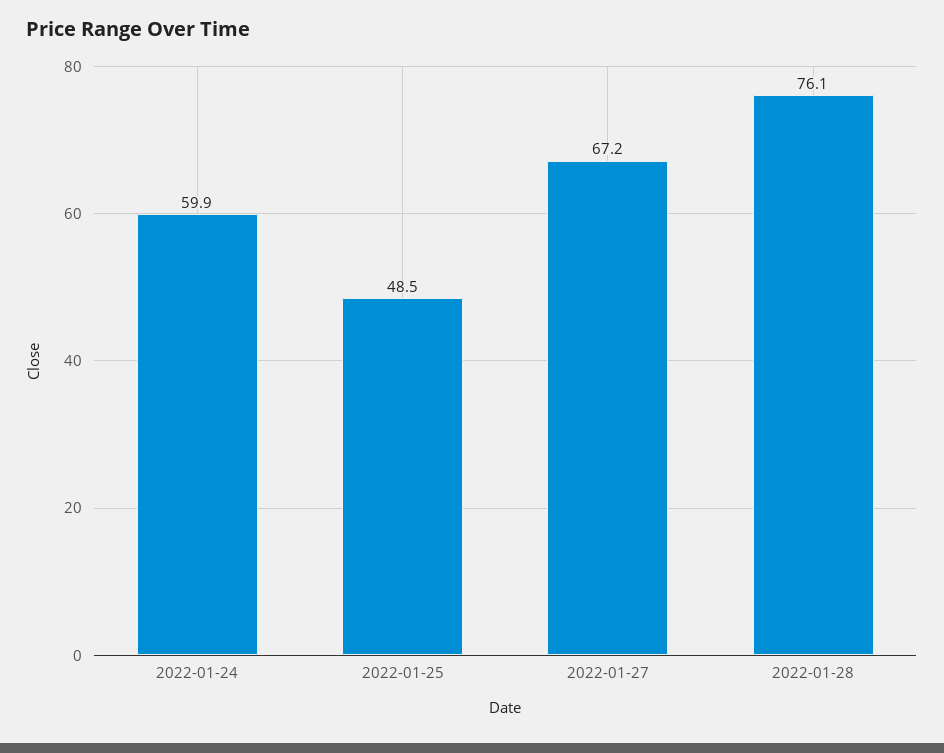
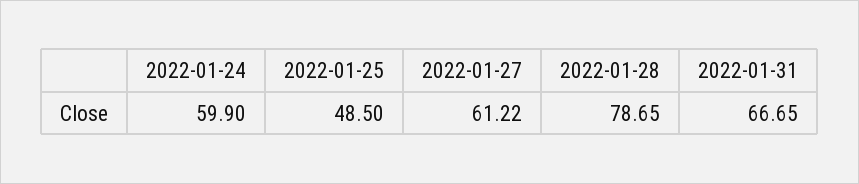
2022-01-27: 67.2 -> 61.22
2022-01-28: 76.1 -> 78.65
2022-01-31: none -> 66.65

